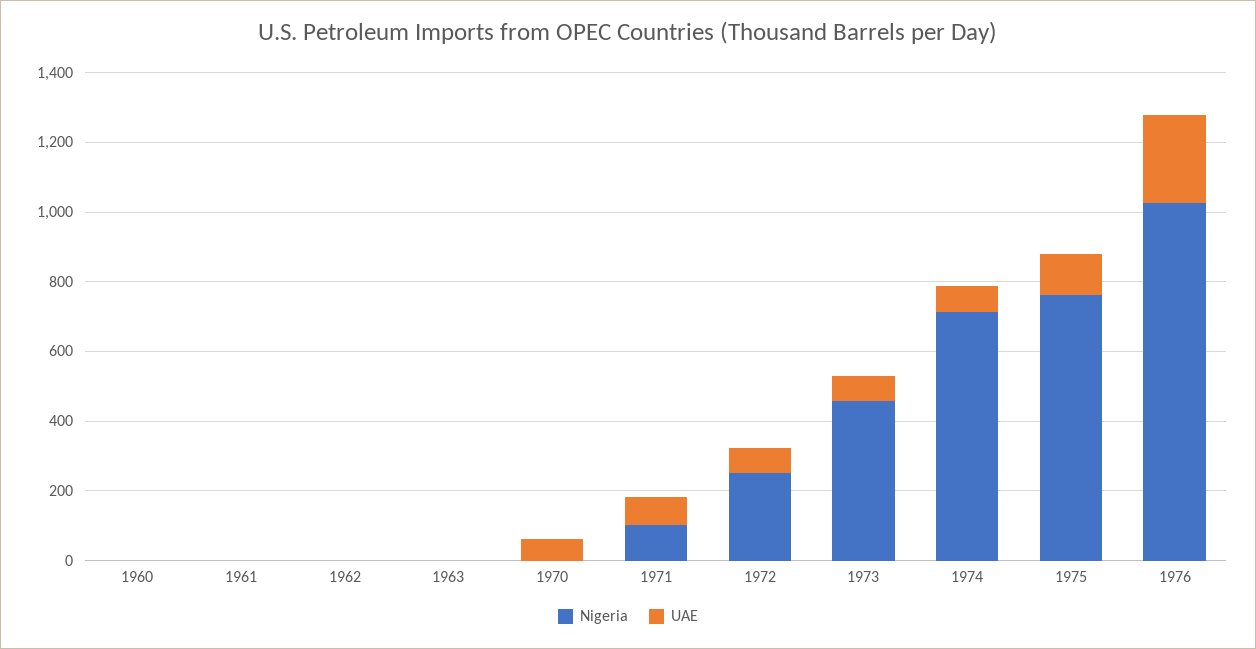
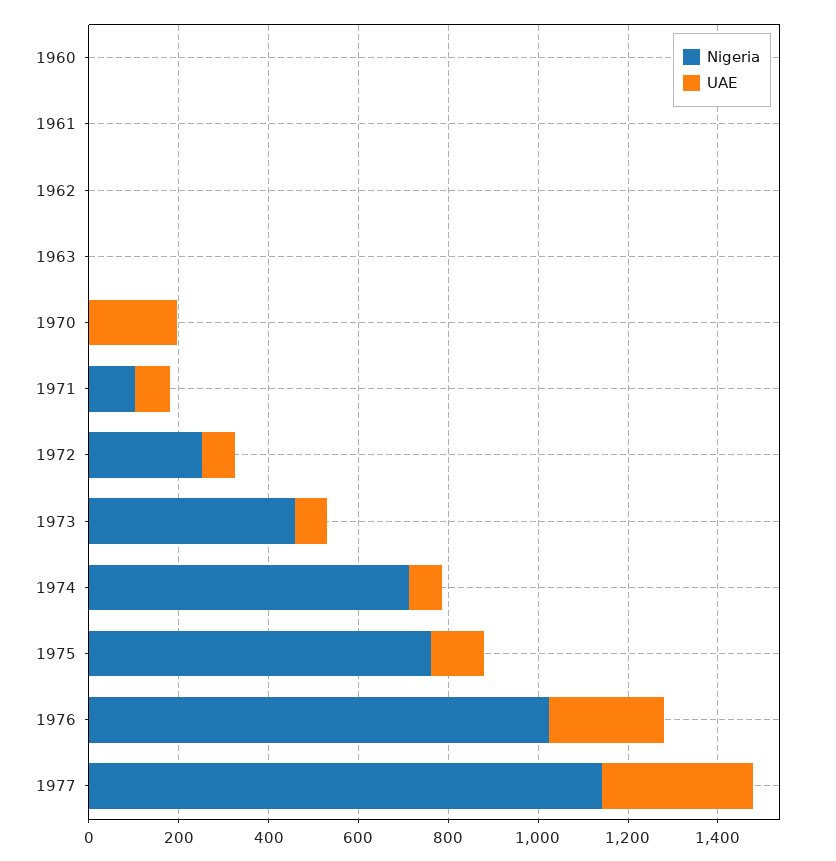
UAE, 1970: 50 -> 200
Nigeria, 1977: none -> 1150
UAE, 1977: none -> 350

